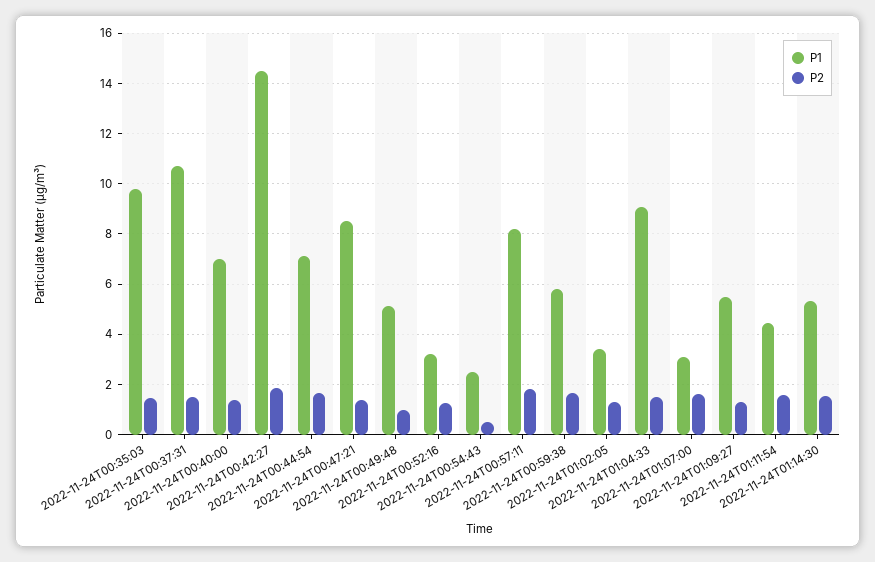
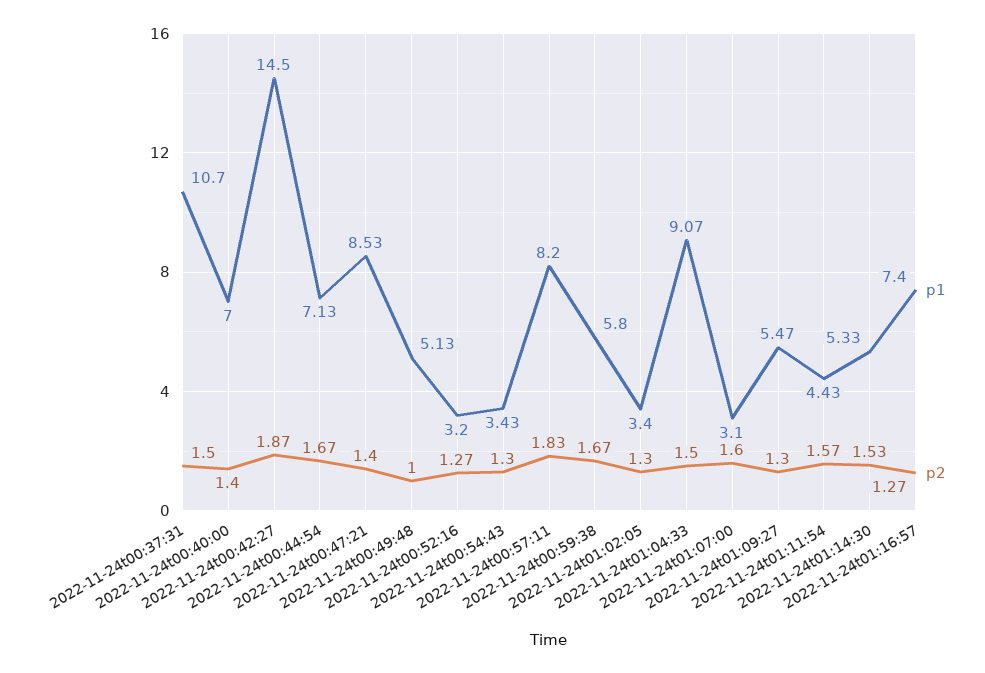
P1, 2022-11-24T00:35:03: 9.75 -> none
P2, 2022-11-24T00:35:03: 1.5 -> none
P1, 2022-11-24T00:54:43: 2.5 -> 3.43
P2, 2022-11-24T00:54:43: 0.5 -> 1.3
P1, 2022-11-24t01:16:57: none -> 7.4
P2, 2022-11-24t01:16:57: none -> 1.27

